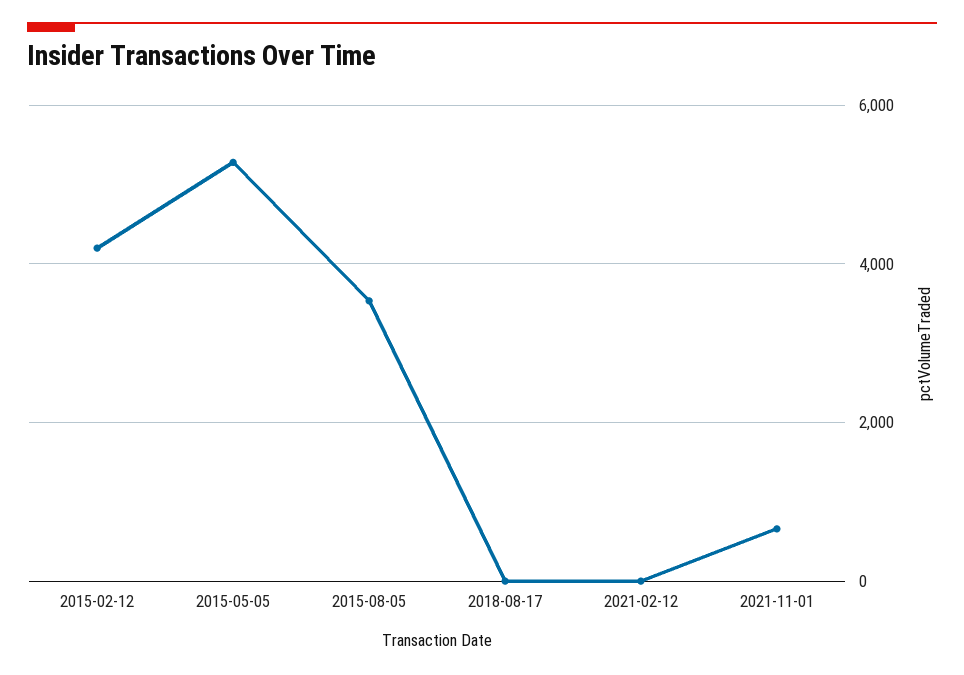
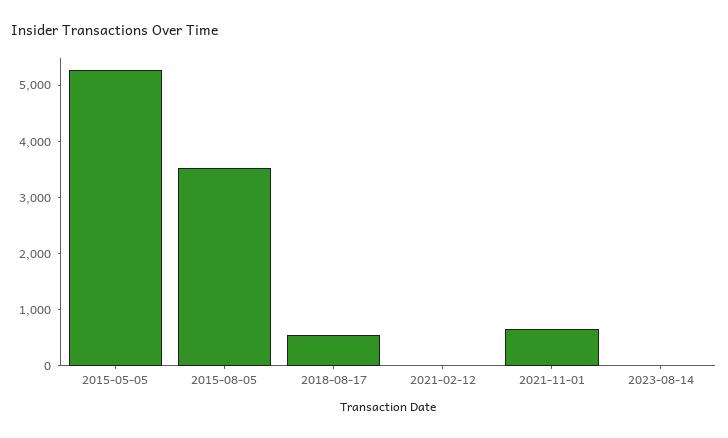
2015-02-12: 4200 -> none
2018-08-17: 0 -> 600
2023-08-14: none -> 0

